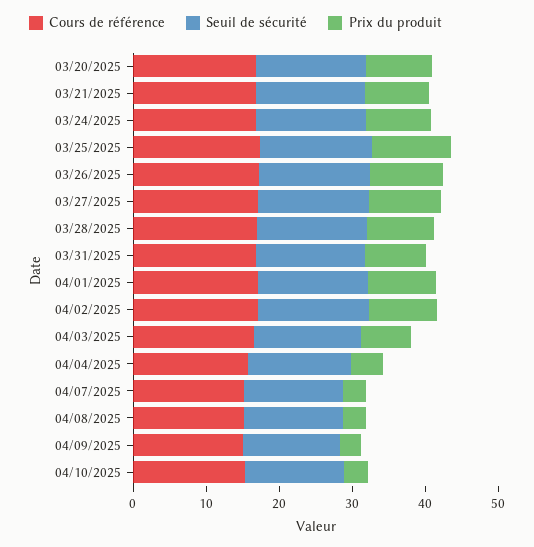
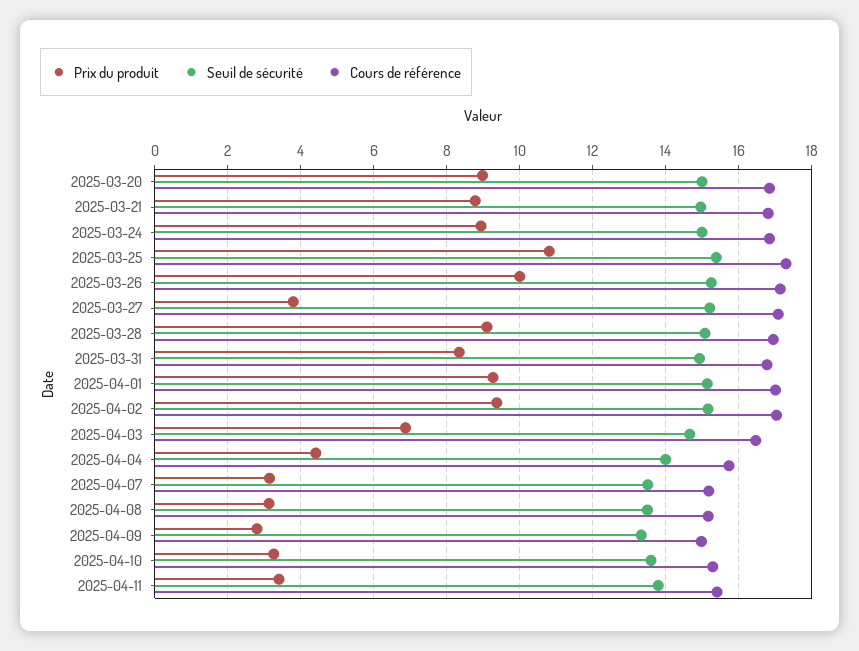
Prix du produit, 03/27/2025: 10 -> 3.8
Prix du produit, 2025-04-11: none -> 3.4
Seuil de sécurité, 2025-04-11: none -> 13.8
Cours de référence, 2025-04-11: none -> 15.4

